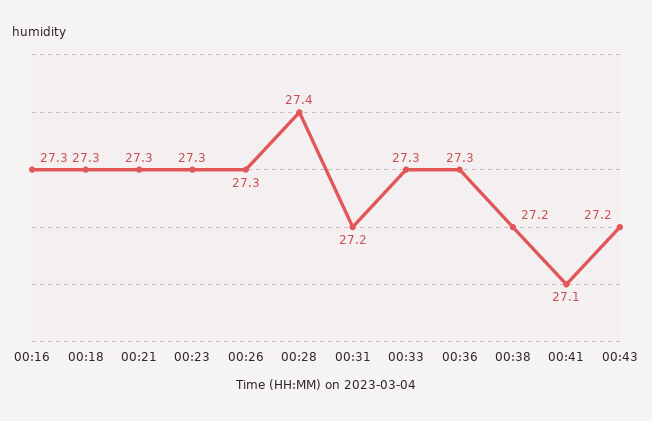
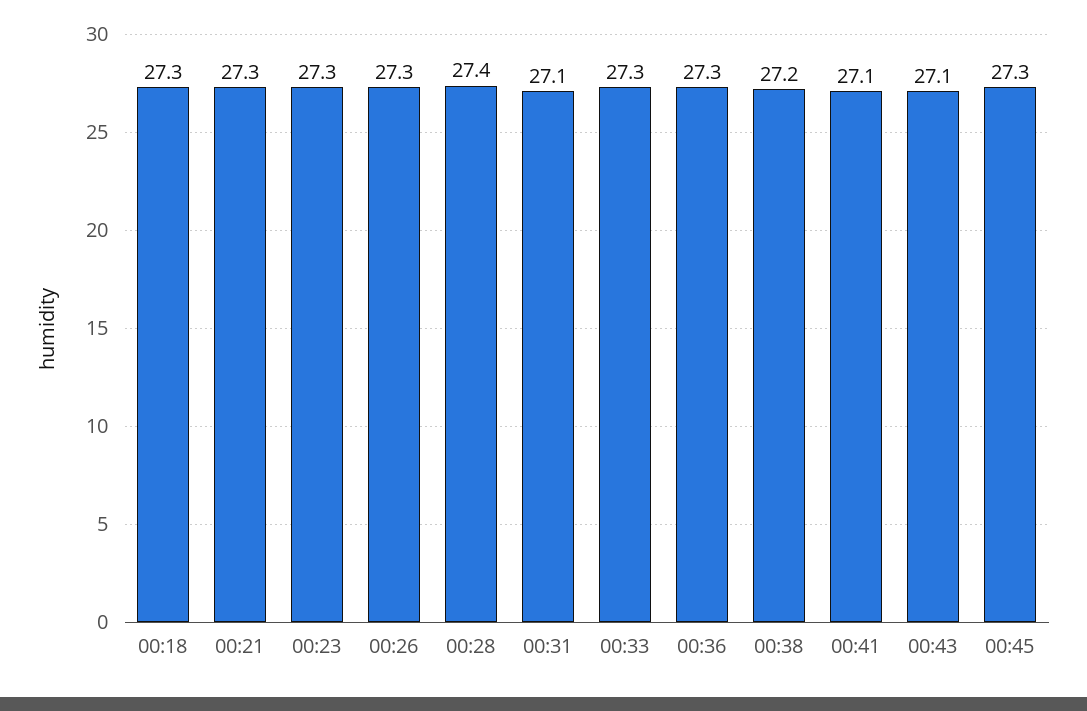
00:16: 27.3 -> none
00:31: 27.2 -> 27.1
00:43: 27.2 -> 27.1
00:45: none -> 27.3

